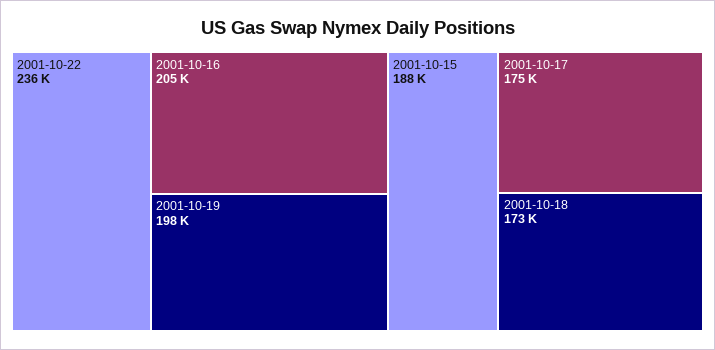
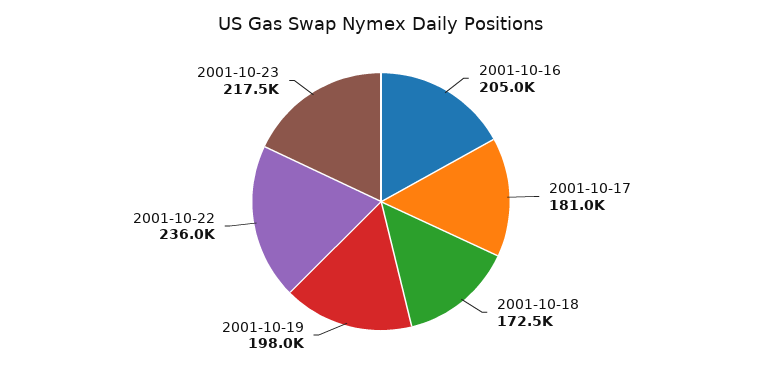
2001-10-15: 188000 -> none
2001-10-17: 175000 -> 181000
2001-10-23: none -> 217500

